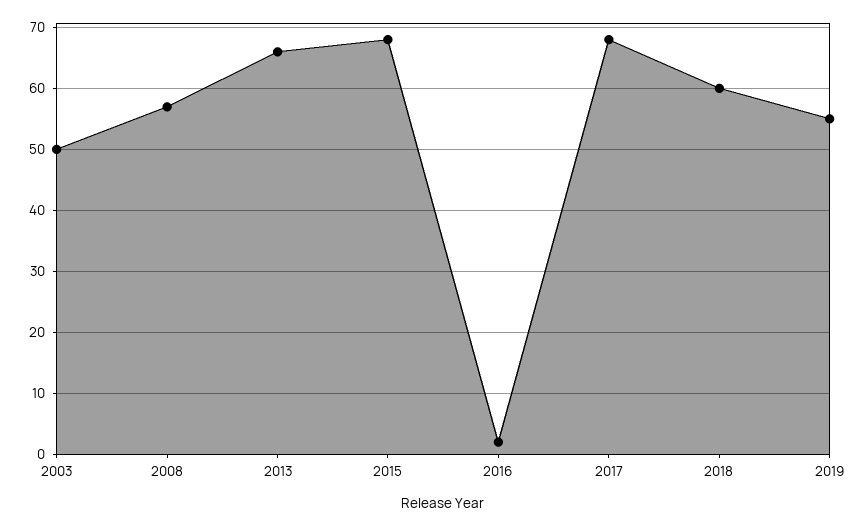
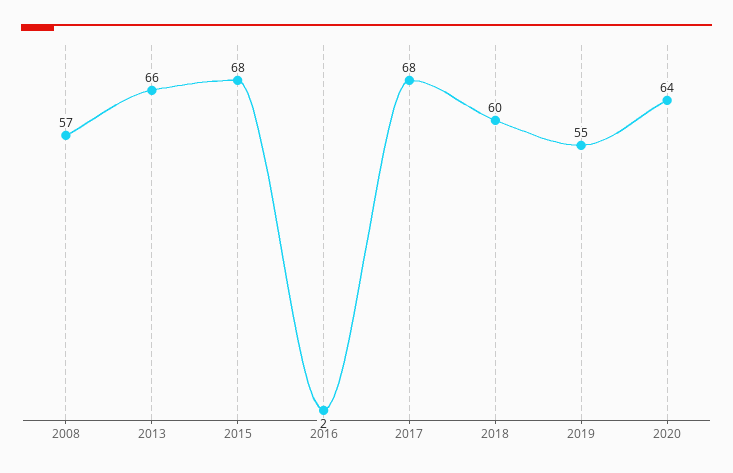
2003: 50 -> none
2020: none -> 64

